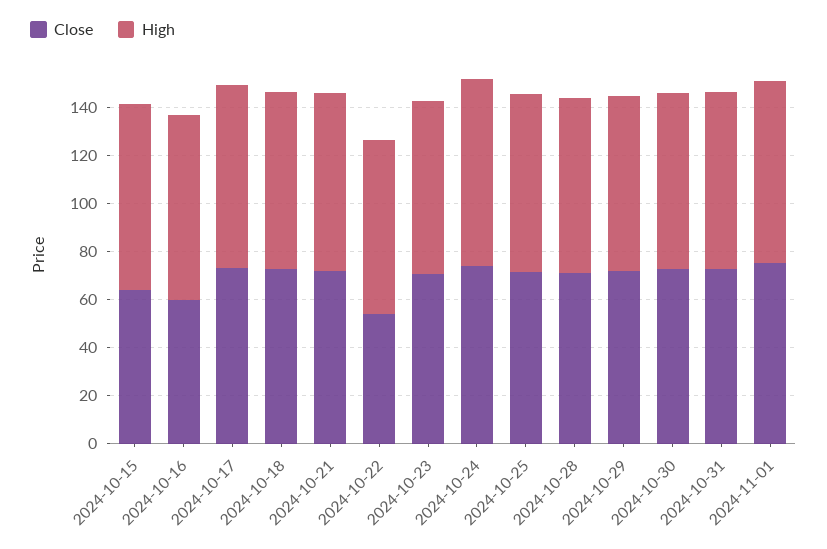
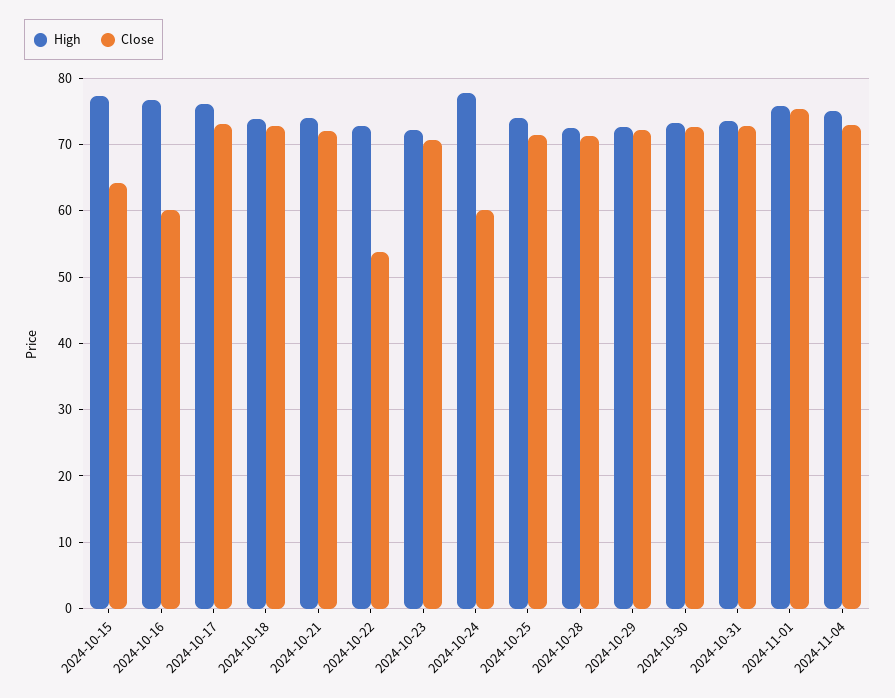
Close, 2024-10-24: 75 -> 60
High, 2024-11-04: none -> 75
Close, 2024-11-04: none -> 73

